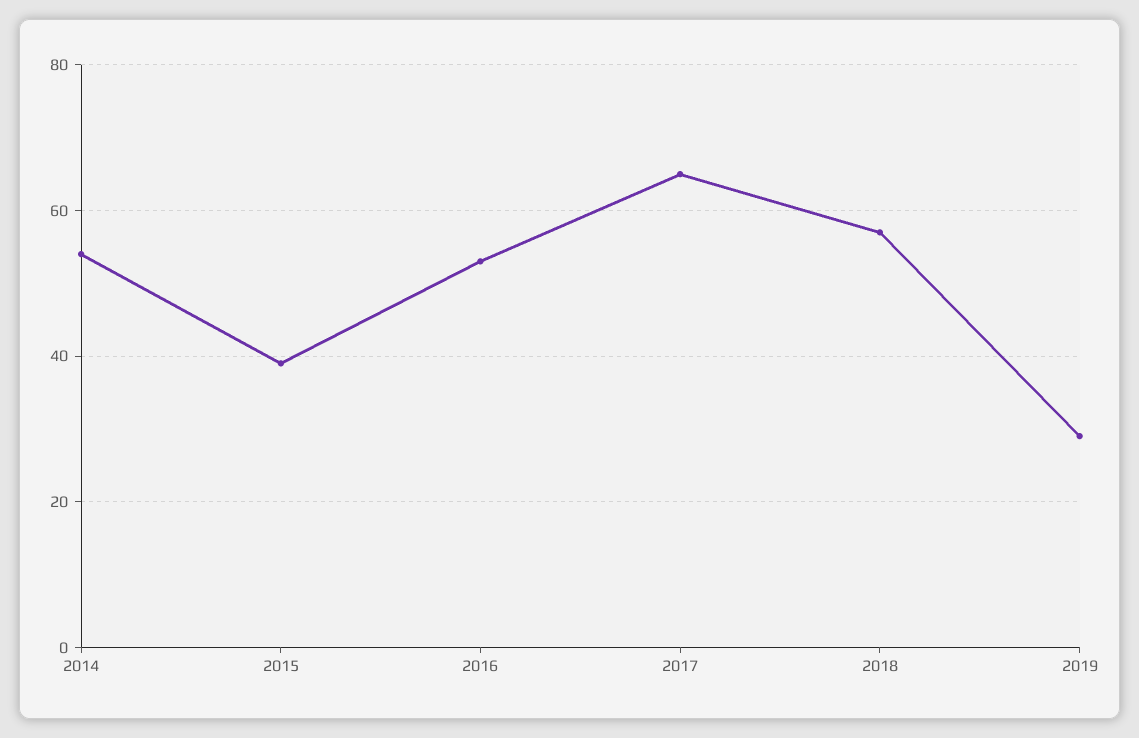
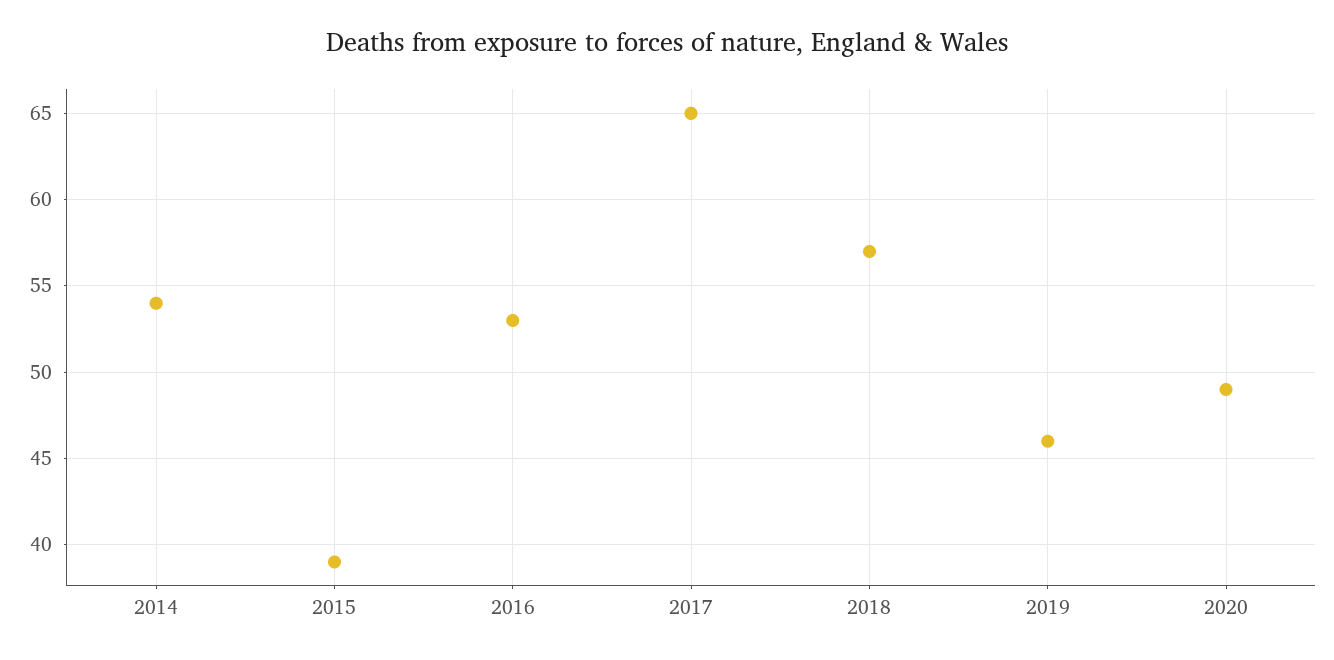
2019: 30 -> 46
2020: none -> 49

